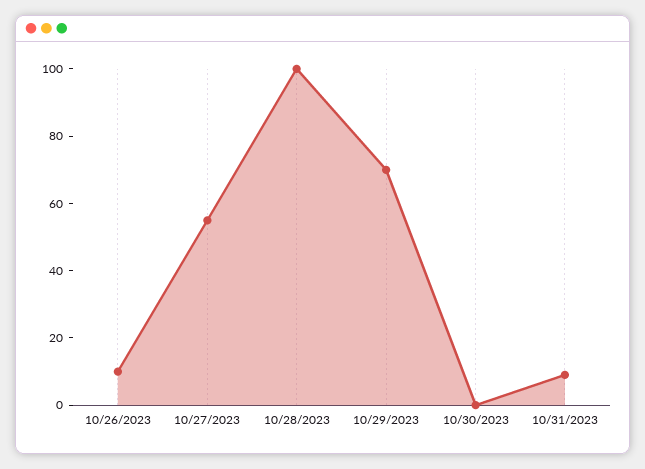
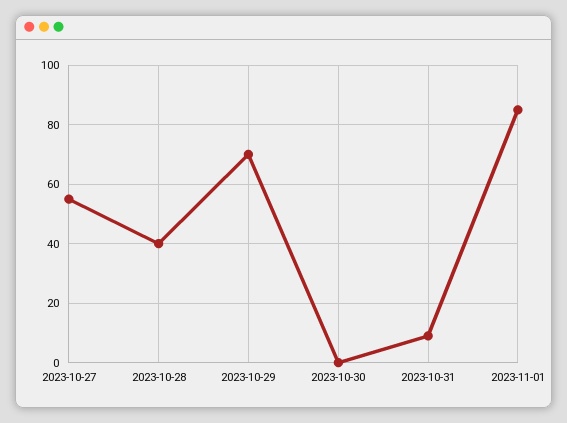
10/26/2023: 10 -> none
10/28/2023: 100 -> 40
2023-11-01: none -> 85

